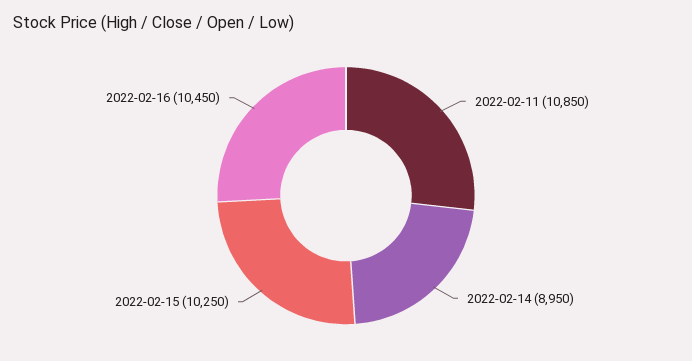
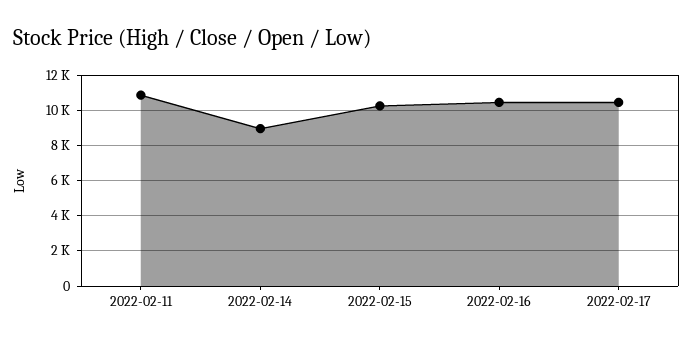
2022-02-17: none -> 10500

